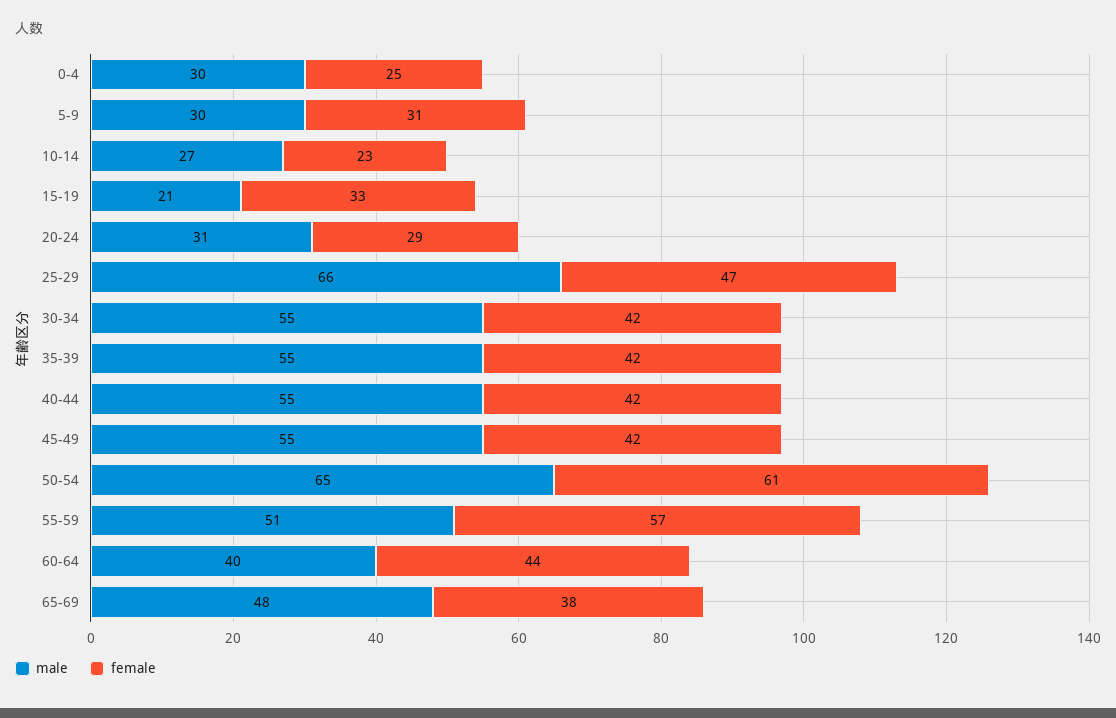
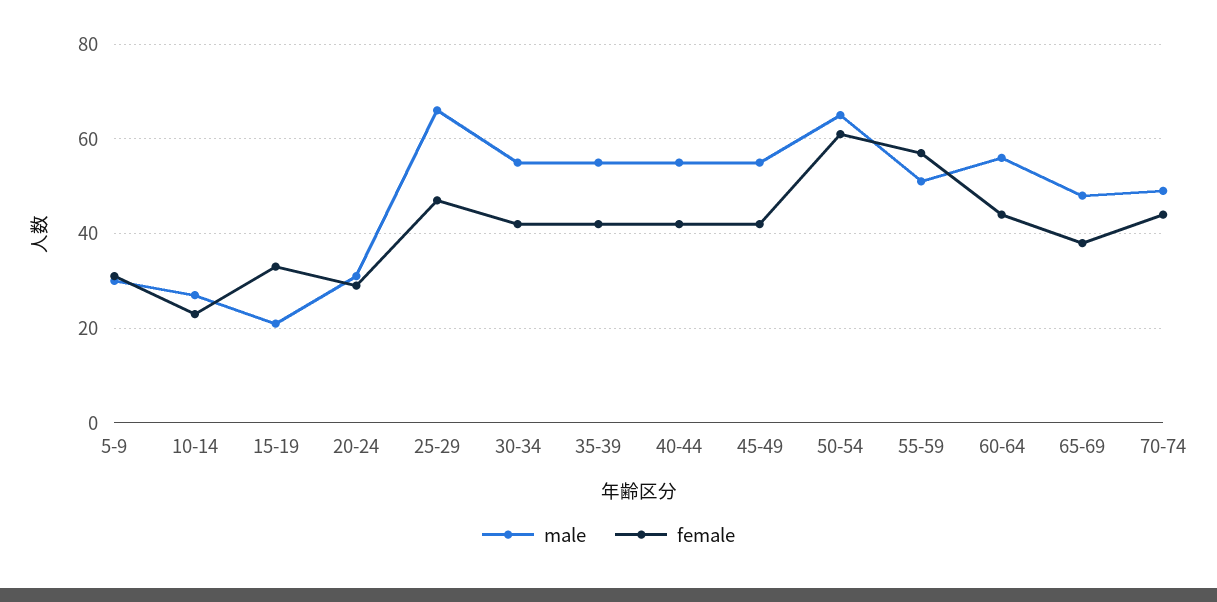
male, 0-4: 30 -> none
female, 0-4: 25 -> none
male, 60-64: 40 -> 55
male, 70-74: none -> 50
female, 70-74: none -> 45

